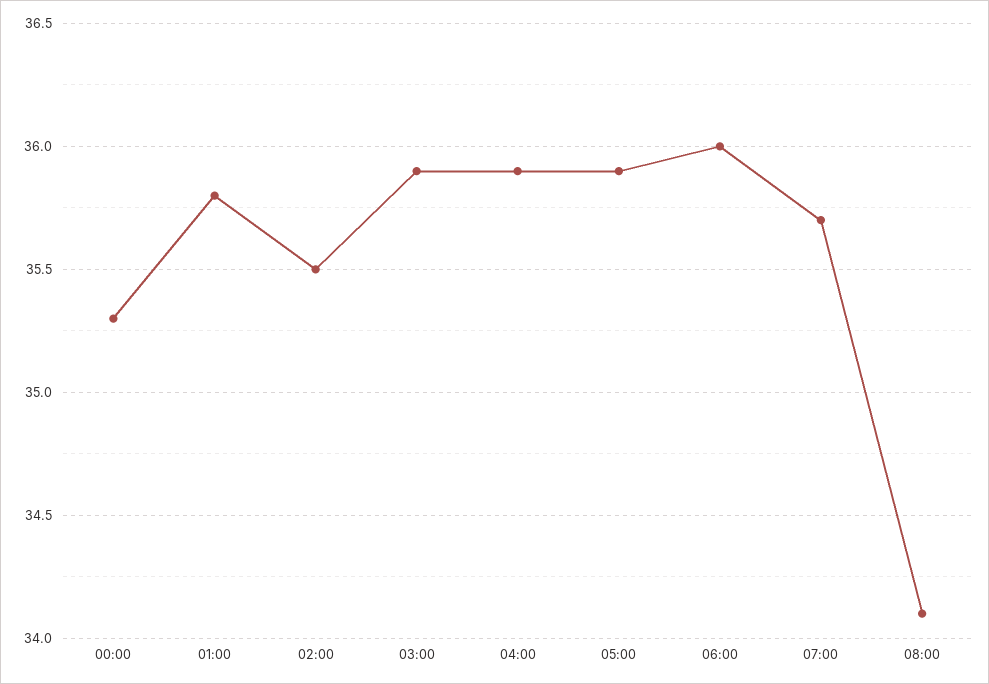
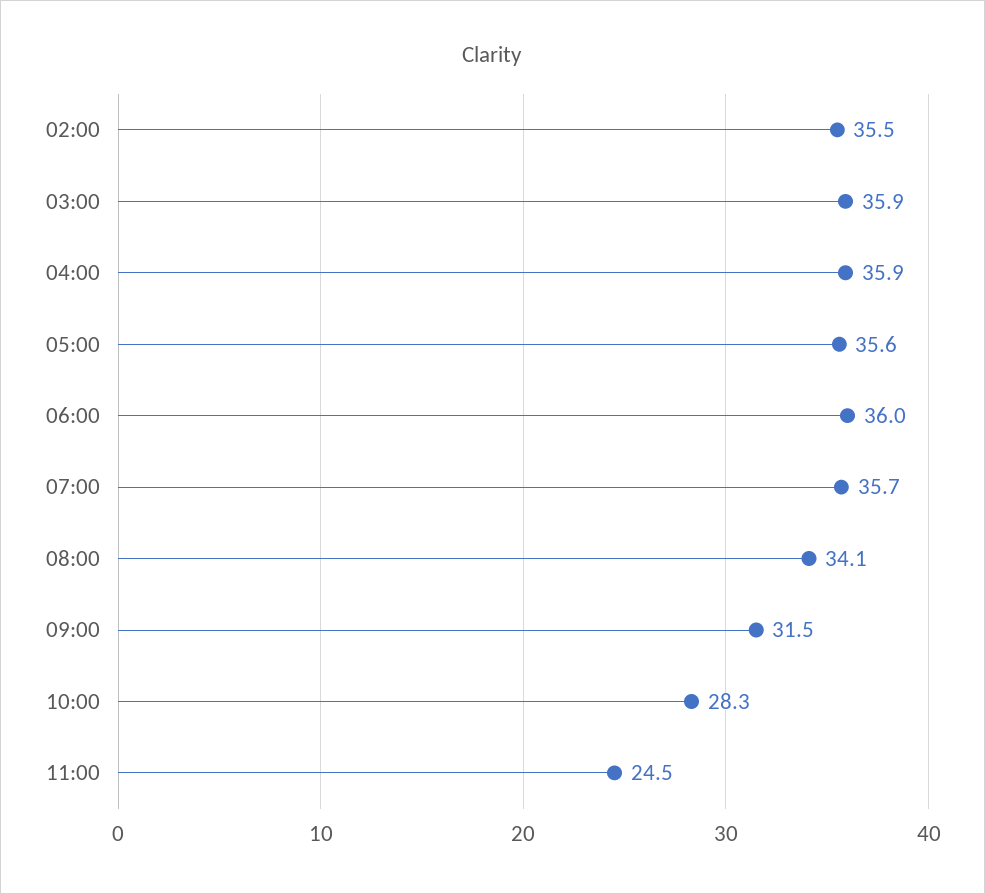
00:00: 35.3 -> none
01:00: 35.8 -> none
05:00: 35.9 -> 35.6
09:00: none -> 31.5
10:00: none -> 28.3
11:00: none -> 24.5

